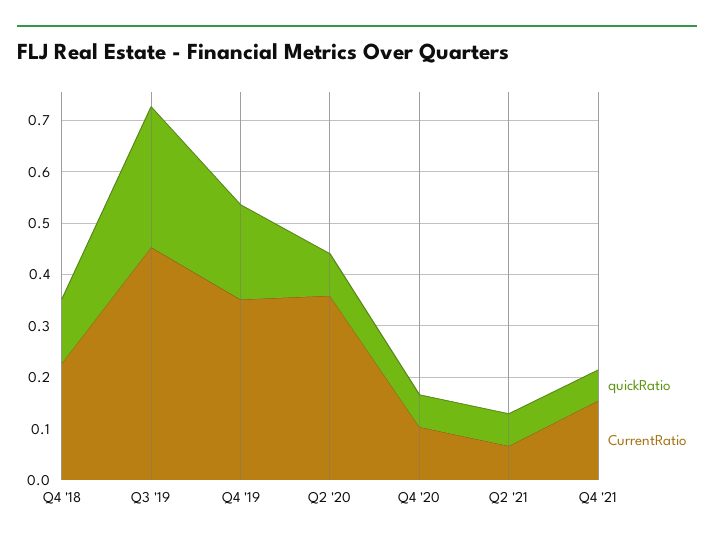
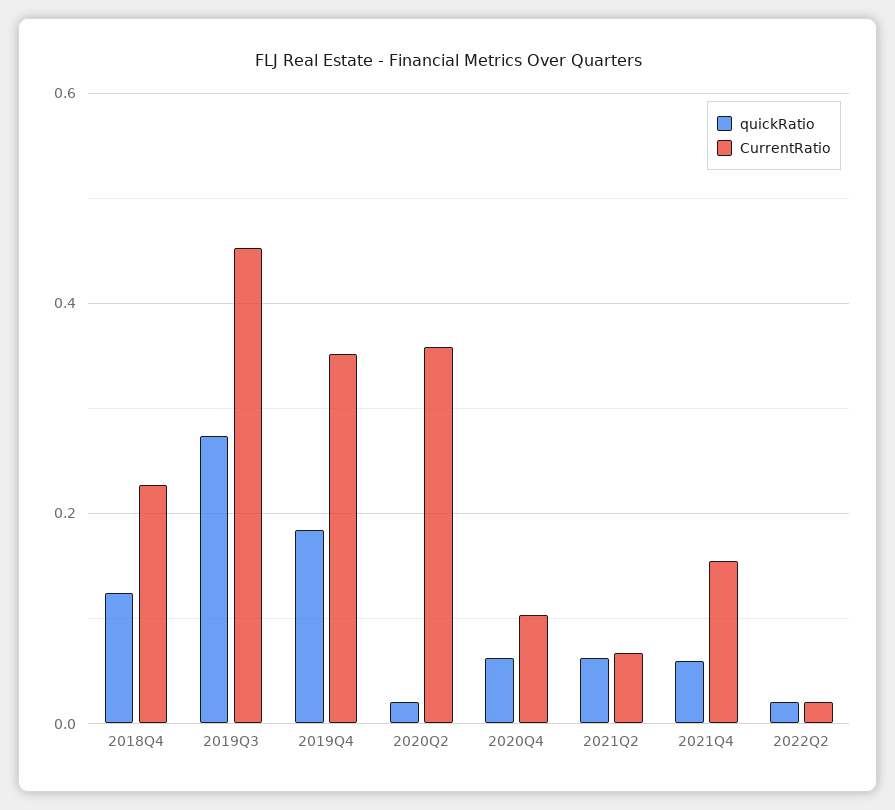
quickRatio, Q2 '20: 0.08 -> 0.02
quickRatio, 2022Q2: none -> 0.02
CurrentRatio, 2022Q2: none -> 0.02

